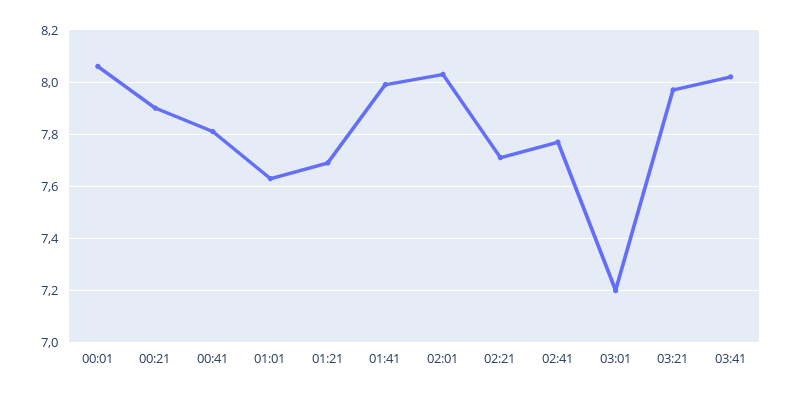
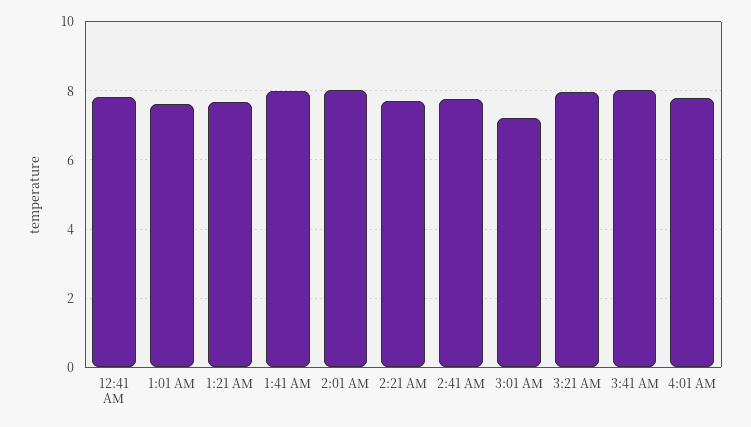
00:01: 8.05 -> none
00:21: 7.9 -> none
4:01 AM: none -> 7.8

